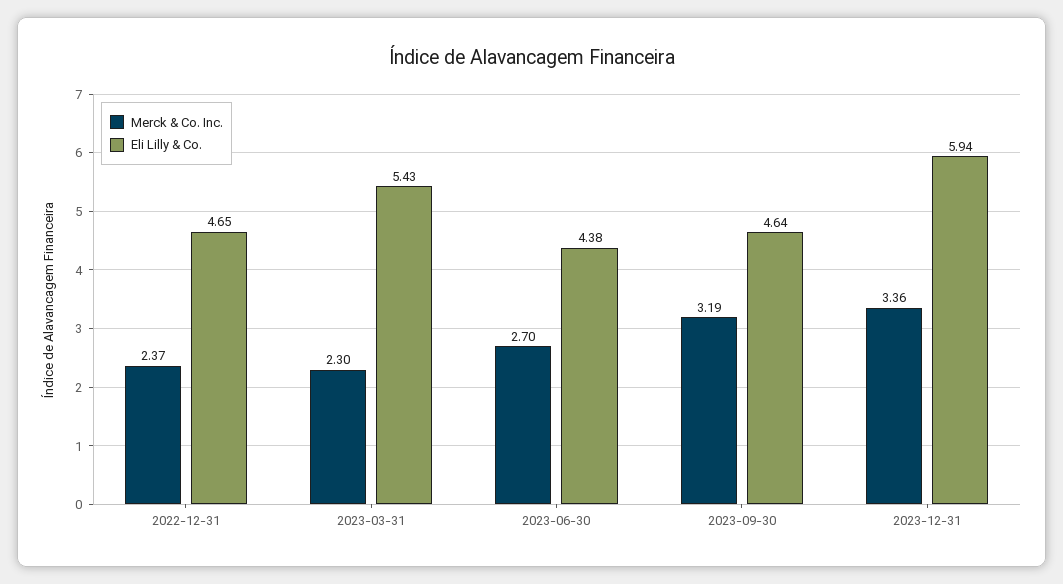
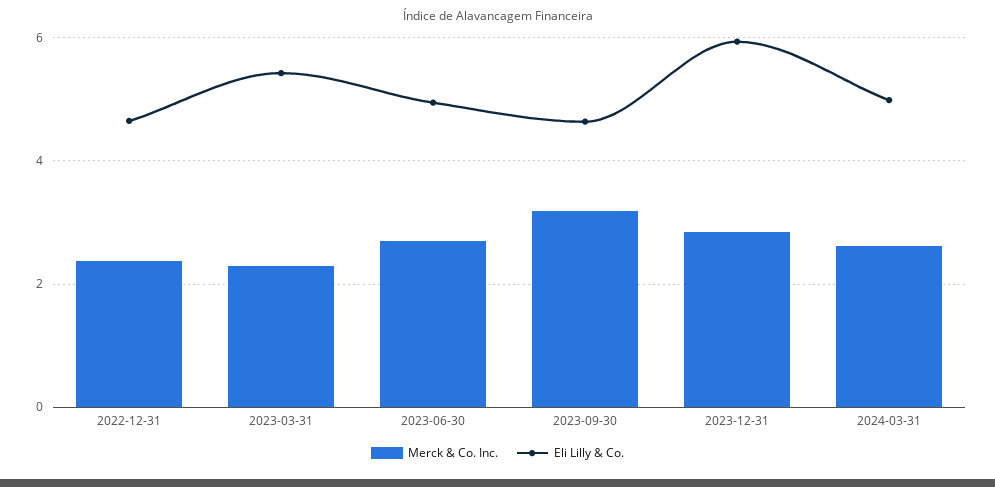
Eli Lilly & Co., 2023-06-30: 4.38 -> 5
Merck & Co. Inc., 2023-12-31: 3.36 -> 2.8
Merck & Co. Inc., 2024-03-31: none -> 2.6
Eli Lilly & Co., 2024-03-31: none -> 5

